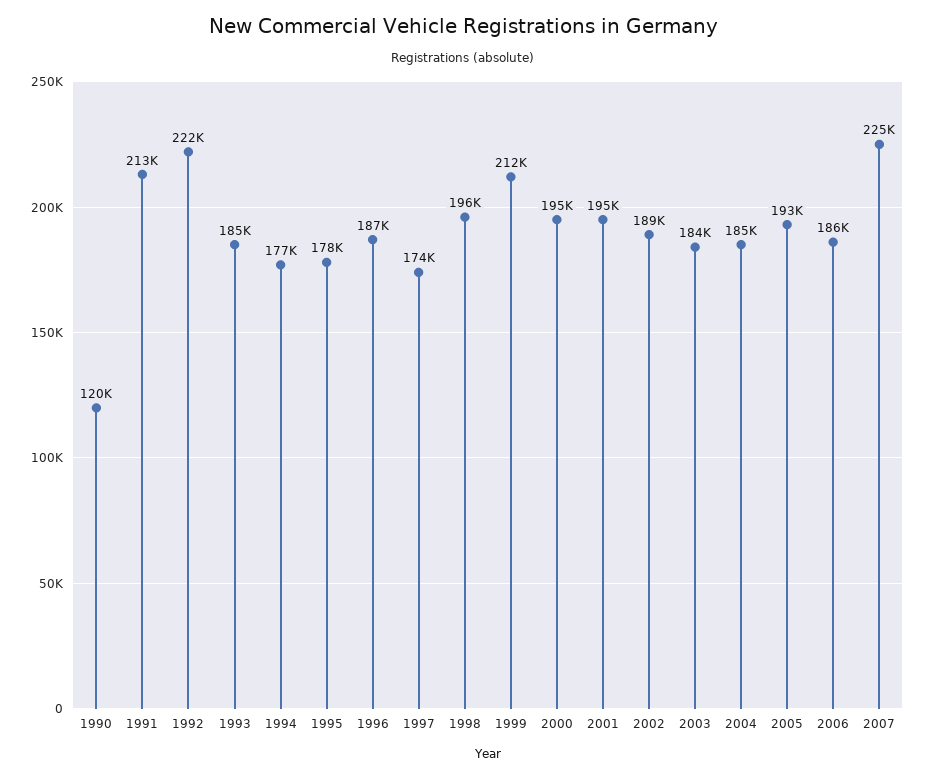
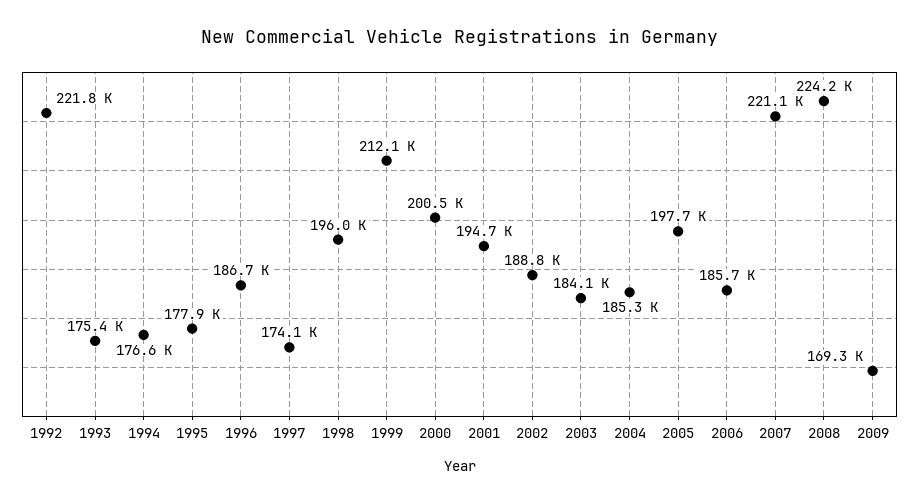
1990: 120000 -> none
1991: 213000 -> none
1993: 185000 -> 175400
2000: 195000 -> 200500
2005: 193000 -> 197700
2007: 225000 -> 221100
2008: none -> 224200
2009: none -> 169300

